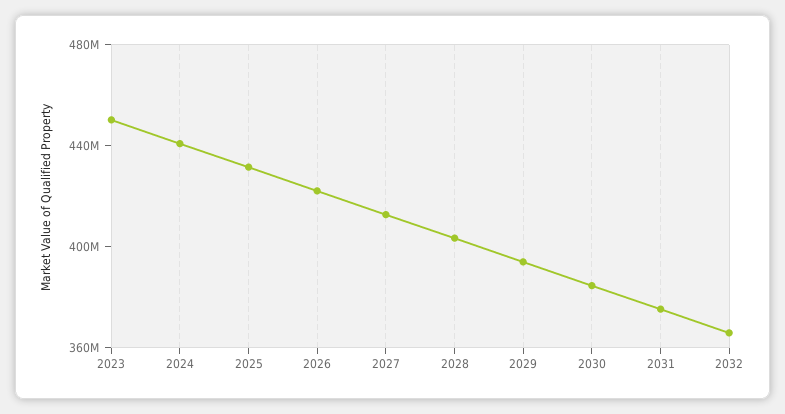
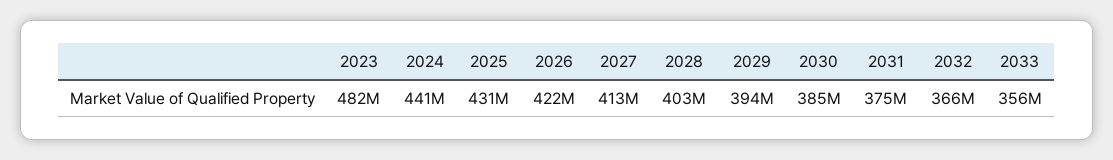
2023: 450000000 -> 482000000
2033: none -> 356000000

